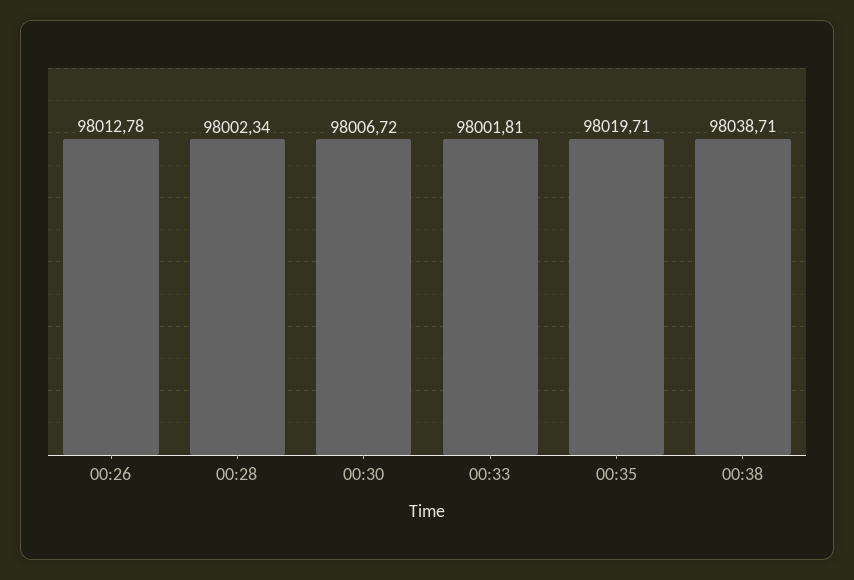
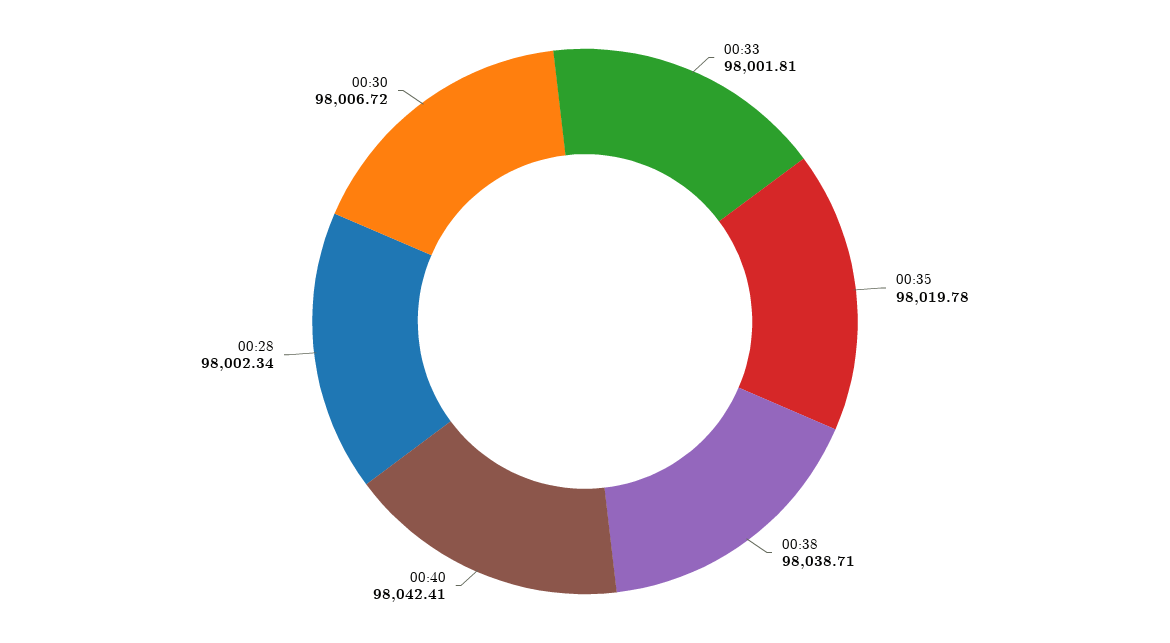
00:26: 98012.78 -> none
00:35: 98019.71 -> 98019.78
00:40: none -> 98042.41

